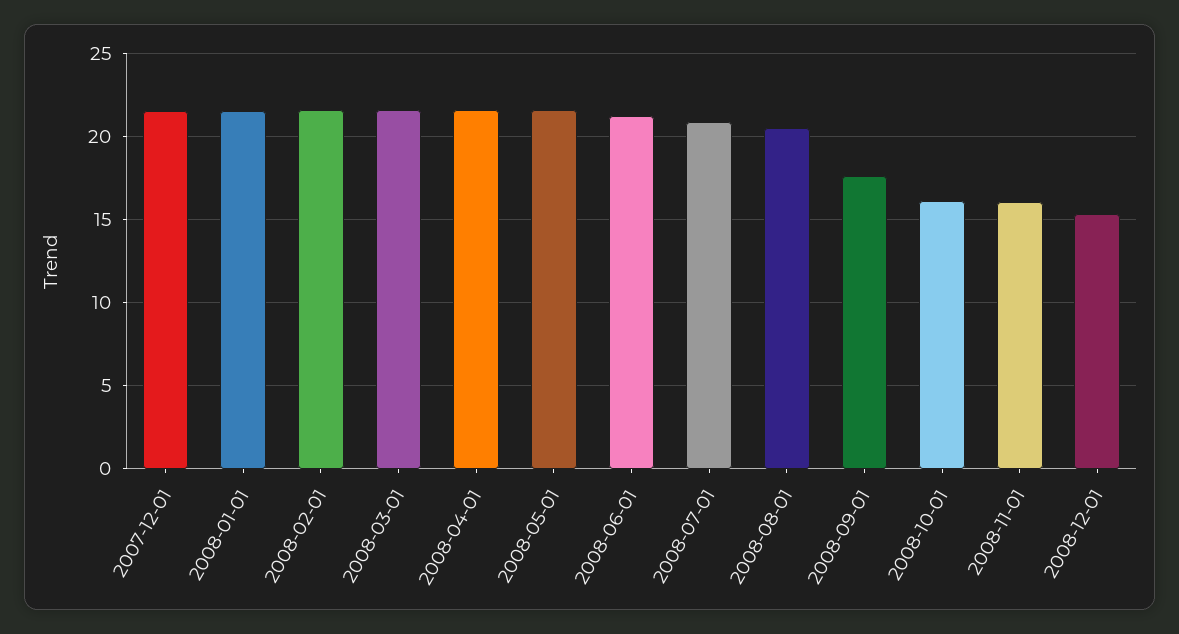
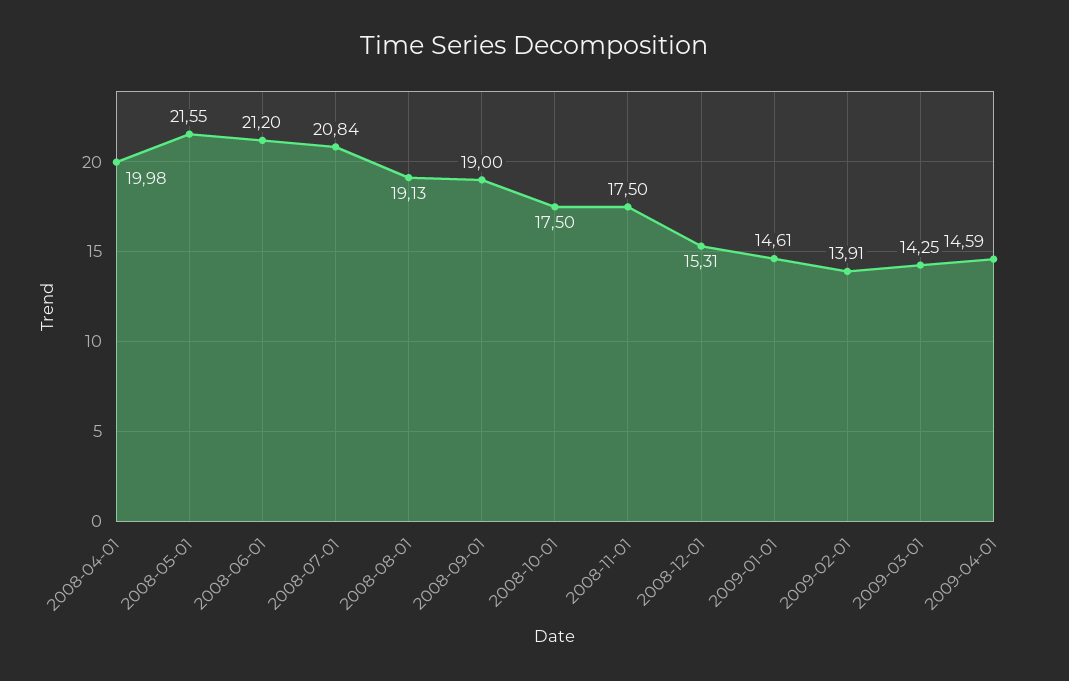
2007-12-01: 21.5 -> none
2008-01-01: 21.5 -> none
2008-02-01: 21.5 -> none
2008-03-01: 21.5 -> none
2008-04-01: 21.5 -> 19.98
2008-08-01: 20.5 -> 19.13
2008-09-01: 17.5 -> 19
2008-10-01: 16 -> 17.5
2008-11-01: 16 -> 17.5
2009-01-01: none -> 14.61
2009-02-01: none -> 13.91
2009-03-01: none -> 14.25
2009-04-01: none -> 14.59

